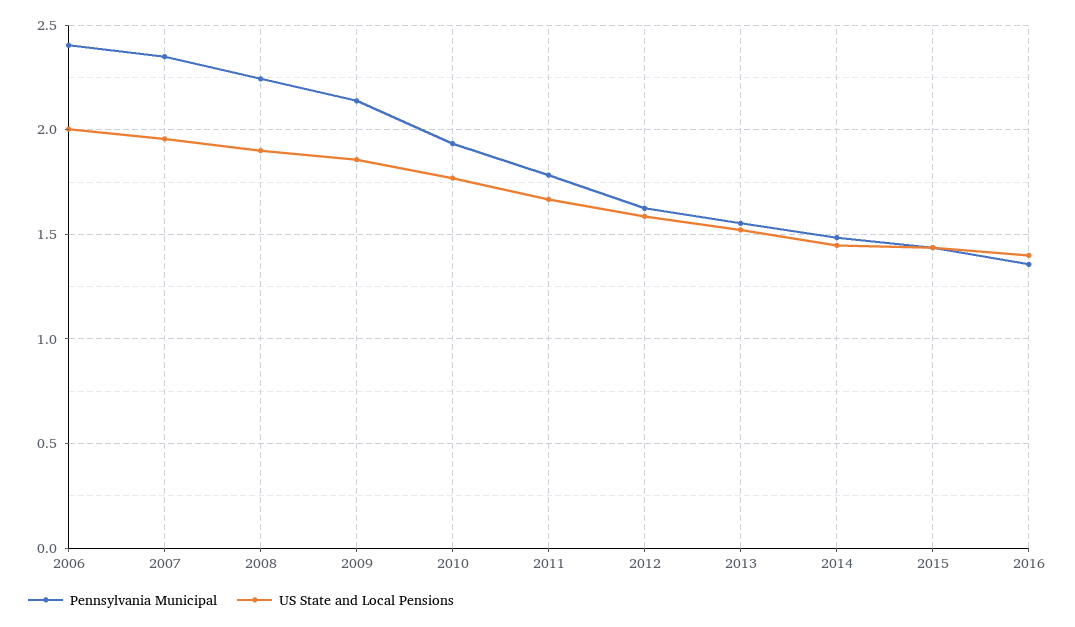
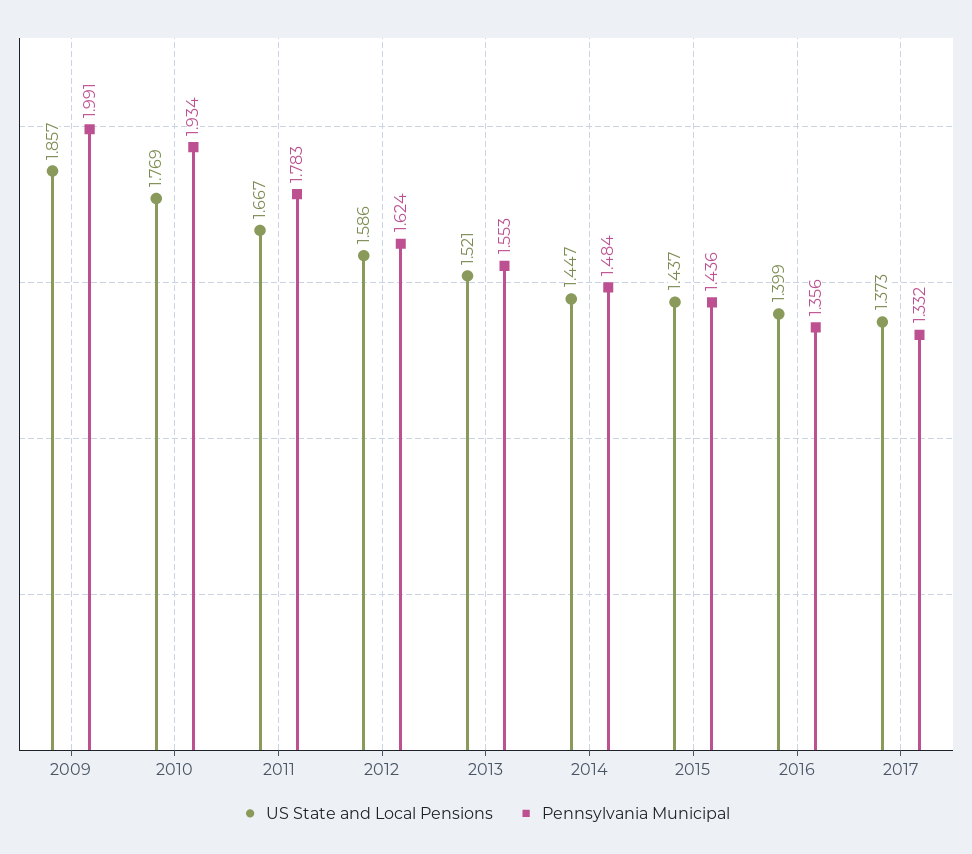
Pennsylvania Municipal, 2006: 2.4 -> none
US State and Local Pensions, 2006: 2 -> none
Pennsylvania Municipal, 2007: 2.35 -> none
US State and Local Pensions, 2007: 1.95 -> none
Pennsylvania Municipal, 2008: 2.25 -> none
US State and Local Pensions, 2008: 1.9 -> none
Pennsylvania Municipal, 2009: 2.15 -> 1.991
US State and Local Pensions, 2017: none -> 1.373
Pennsylvania Municipal, 2017: none -> 1.332

